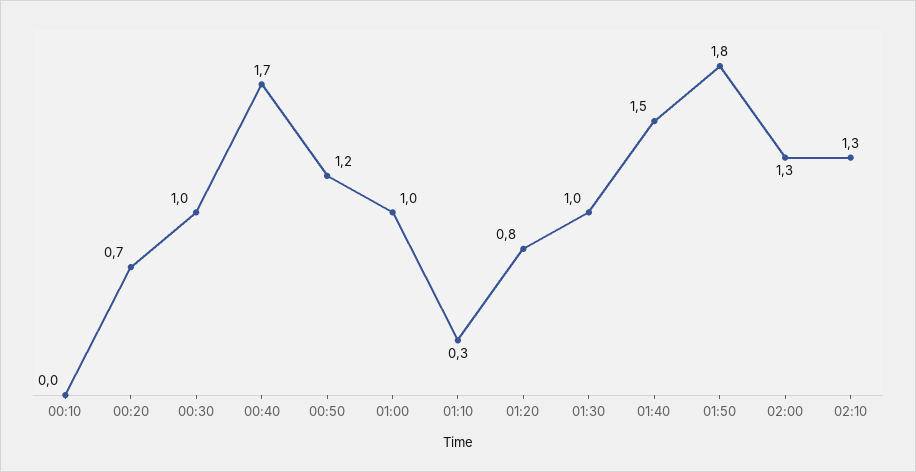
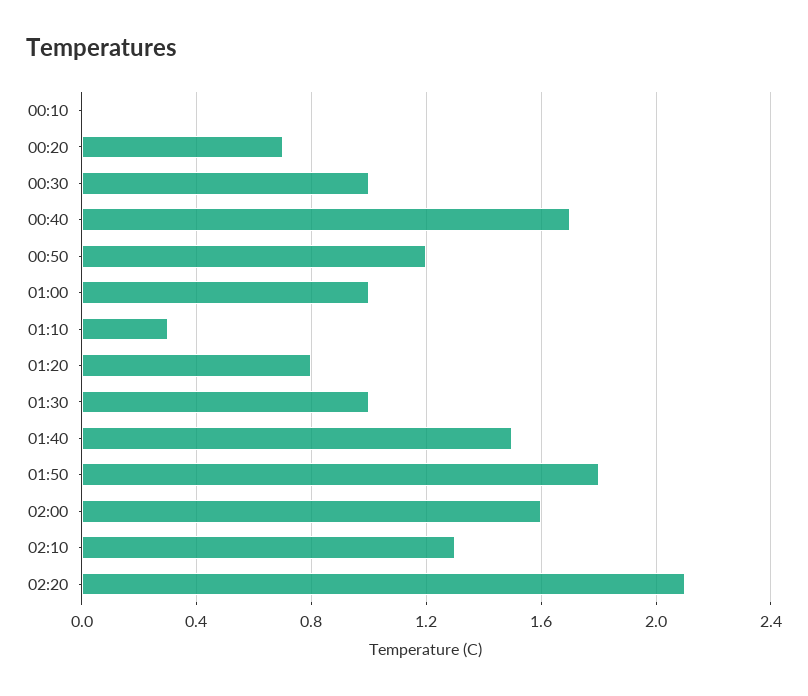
02:00: 1.3 -> 1.6
02:20: none -> 2.1

